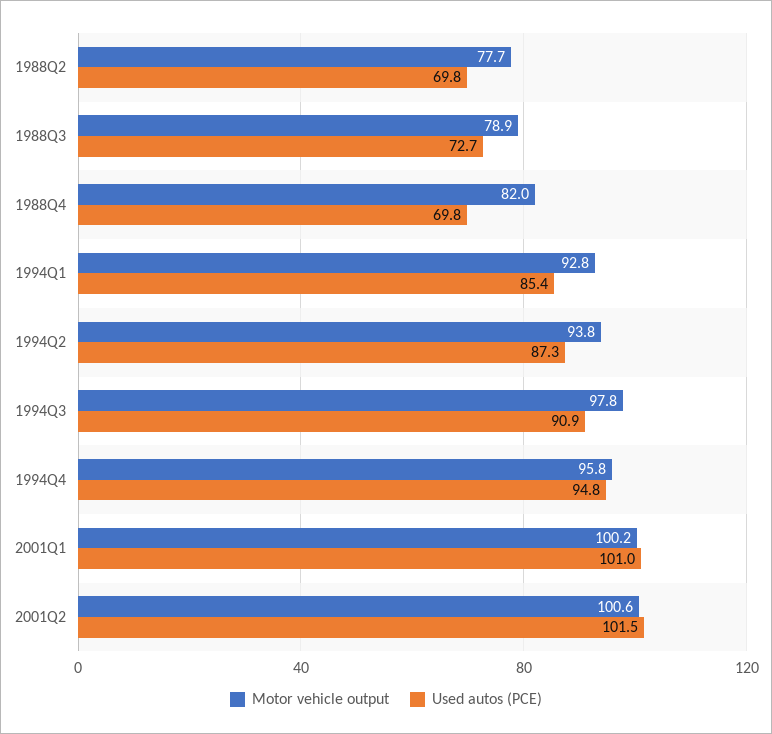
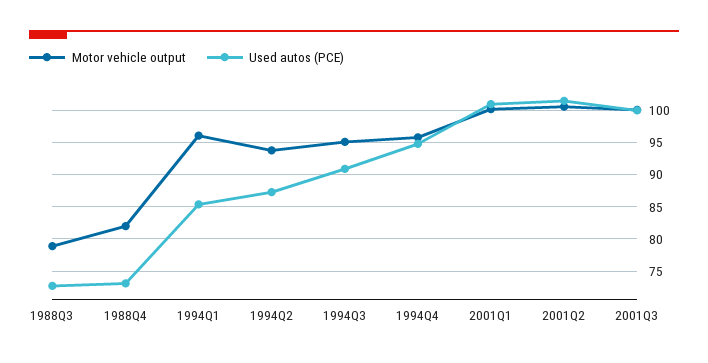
Motor vehicle output, 1988Q2: 77.7 -> none
Used autos (PCE), 1988Q2: 69.8 -> none
Used autos (PCE), 1988Q4: 69.8 -> 73
Motor vehicle output, 1994Q1: 92.8 -> 96
Motor vehicle output, 1994Q3: 97.8 -> 95
Motor vehicle output, 2001Q3: none -> 100
Used autos (PCE), 2001Q3: none -> 100

